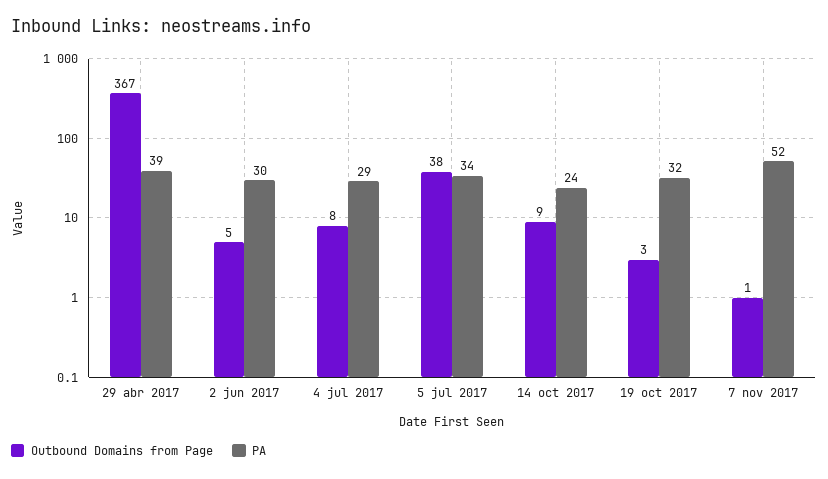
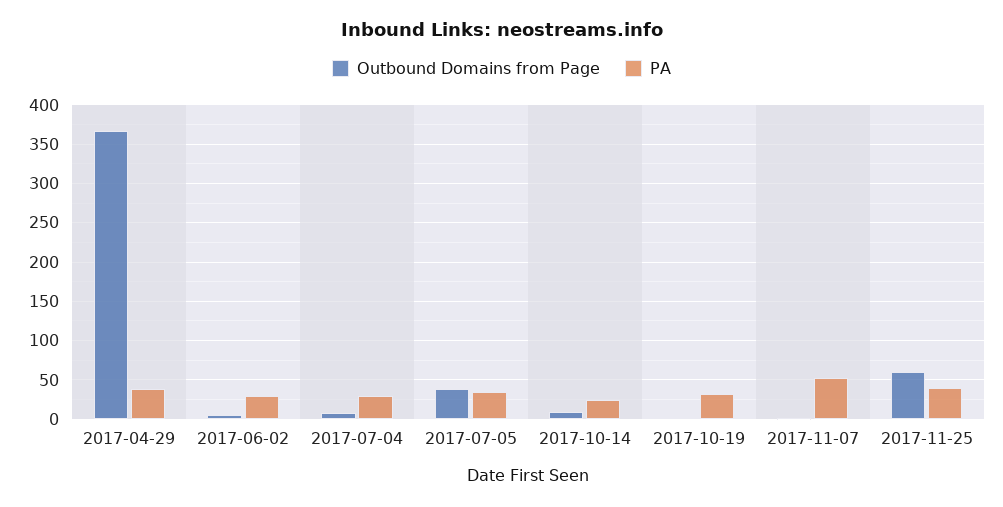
Outbound Domains from Page, 2017-11-25: none -> 60
PA, 2017-11-25: none -> 40

